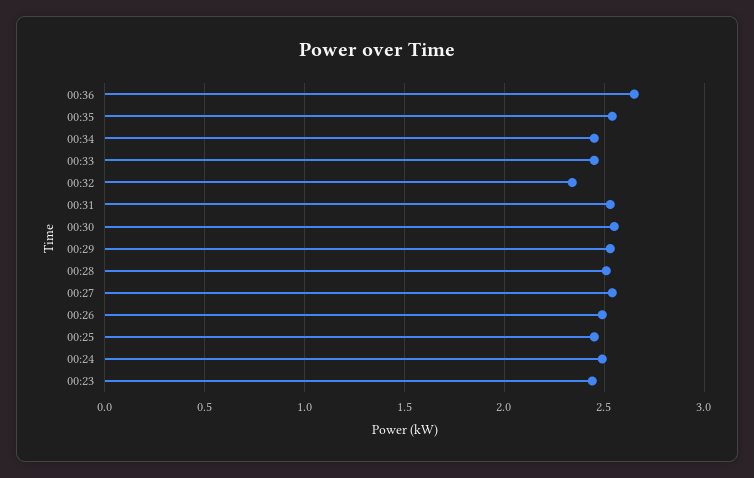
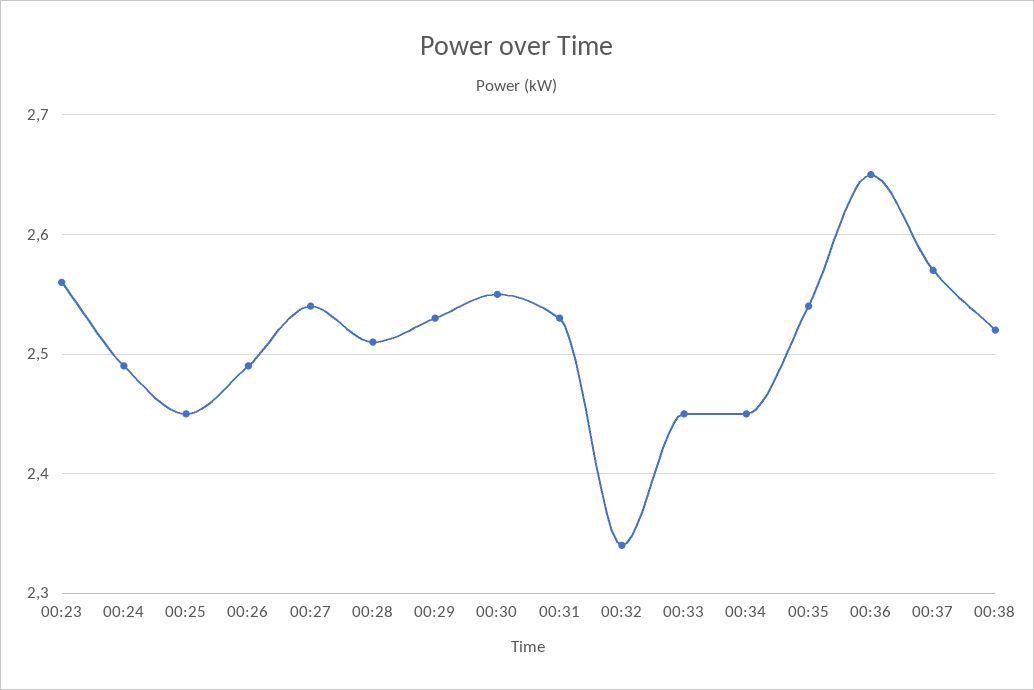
00:23: 2.45 -> 2.56
00:37: none -> 2.57
00:38: none -> 2.52

